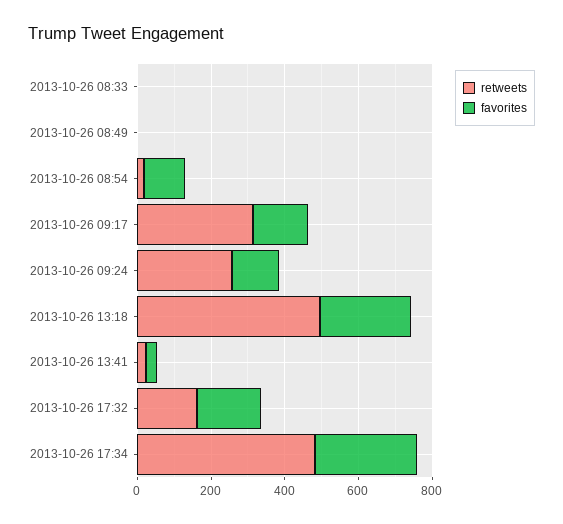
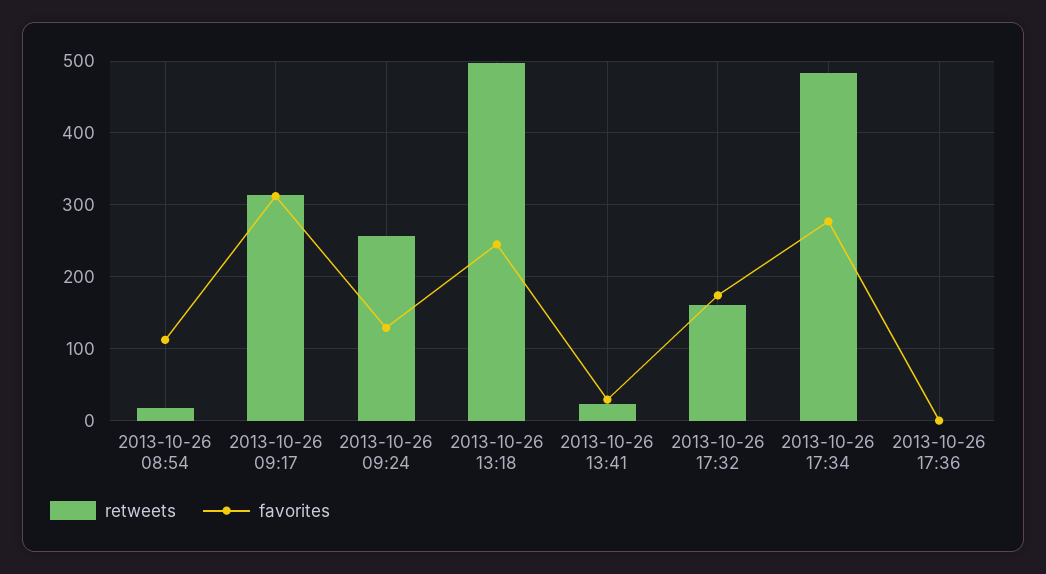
retweets, 2013-10-26 08:33: 0 -> none
favorites, 2013-10-26 08:33: 0 -> none
retweets, 2013-10-26 08:49: 0 -> none
favorites, 2013-10-26 08:49: 0 -> none
favorites, 2013-10-26 09:17: 150 -> 310
retweets, 2013-10-26 17:36: none -> 0
favorites, 2013-10-26 17:36: none -> 0

